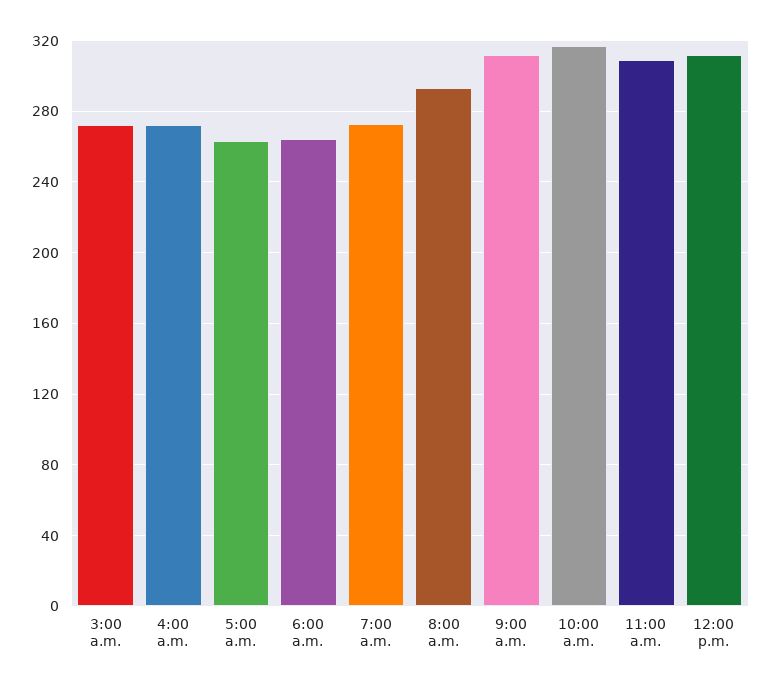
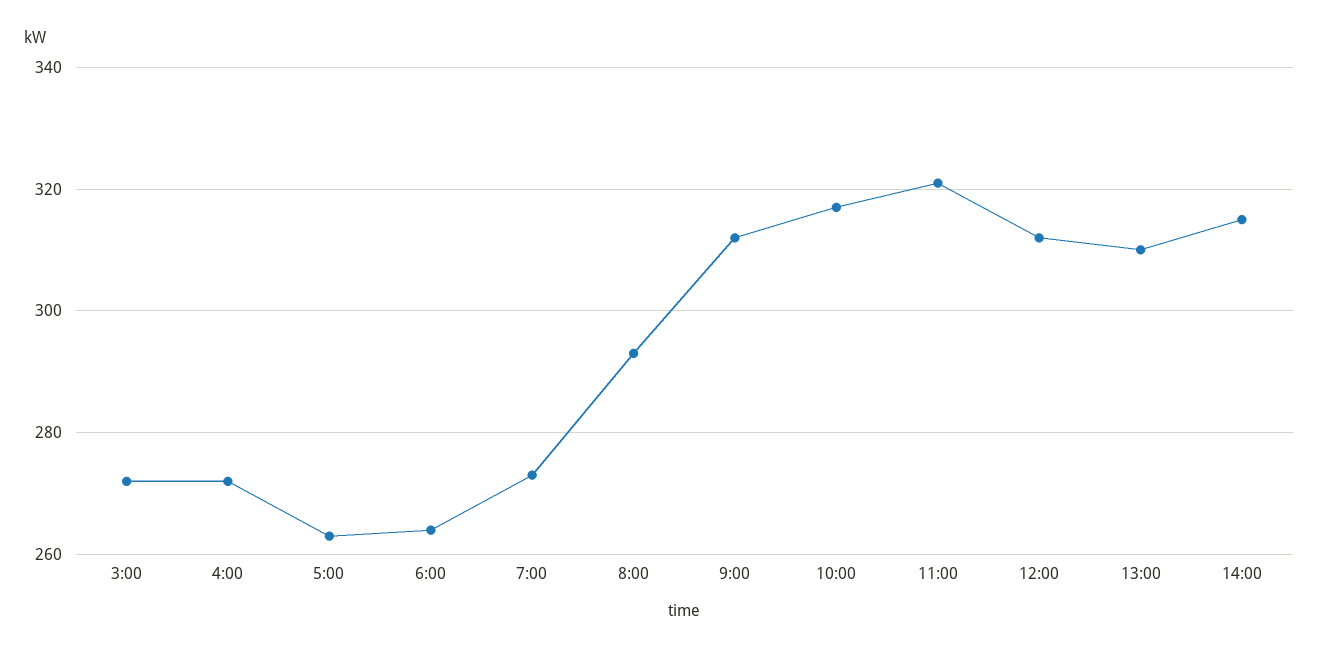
11:00 a.m.: 310 -> 320
13:00: none -> 310
14:00: none -> 315

